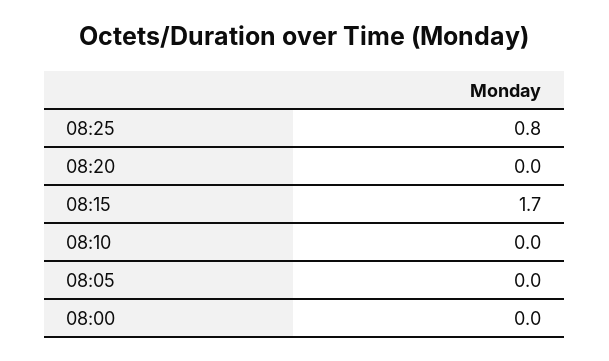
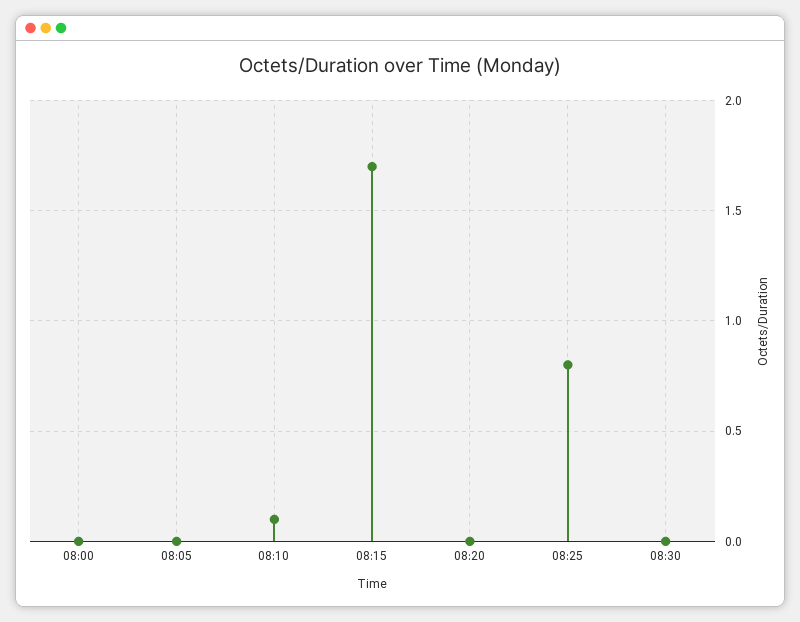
08:10: 0 -> 0.1
08:30: none -> 0

